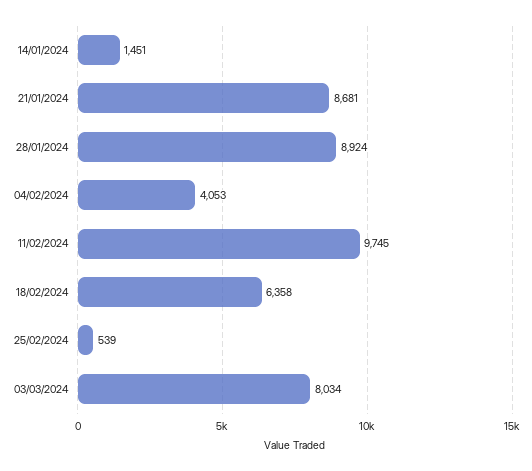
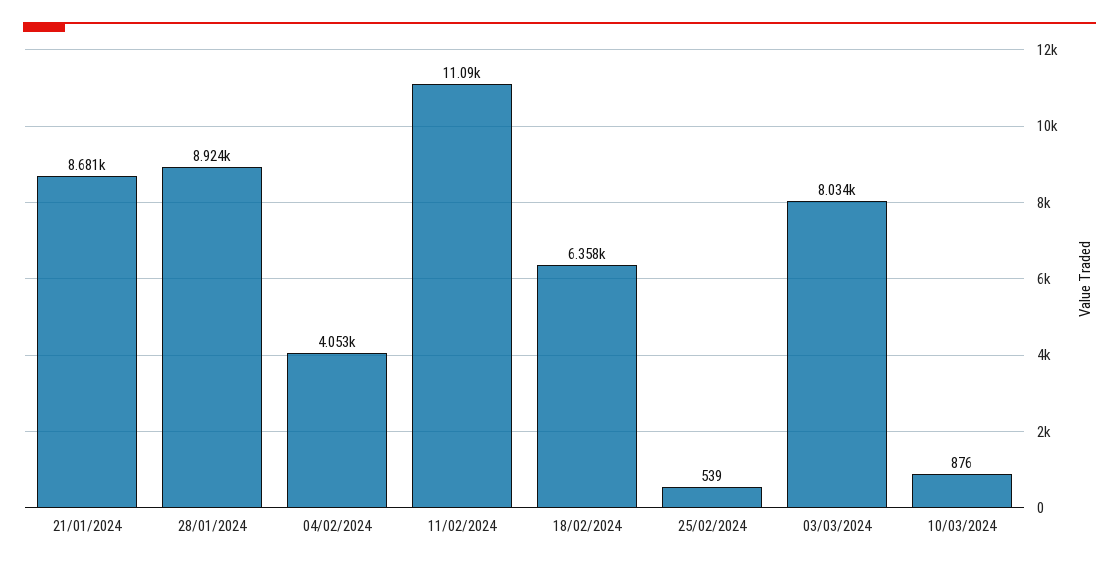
14/01/2024: 1451 -> none
11/02/2024: 9745 -> 11090
10/03/2024: none -> 876

